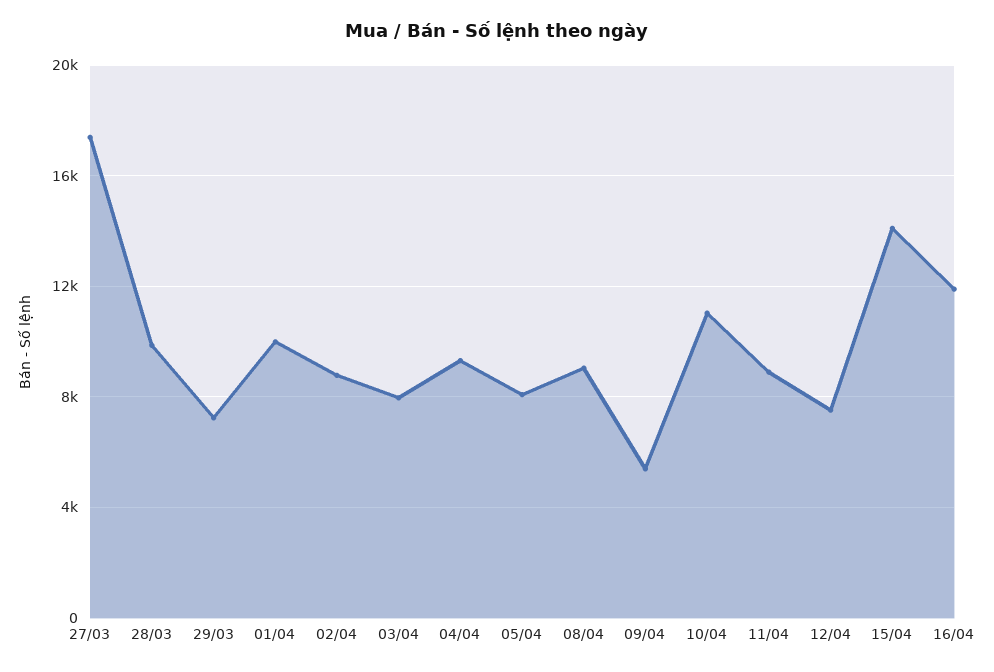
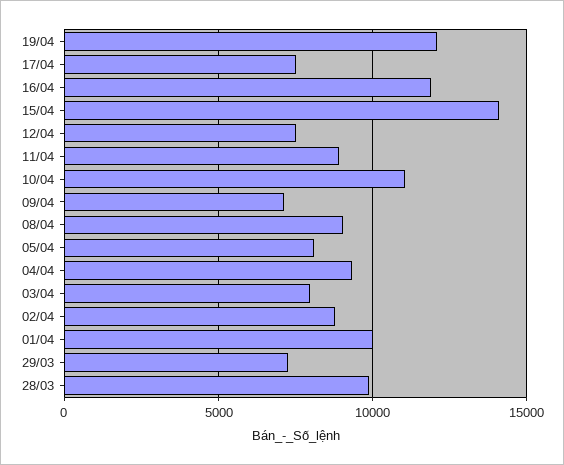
27/03: 17500 -> none
09/04: 5500 -> 7000
19/04: none -> 12000
17/04: none -> 7500

